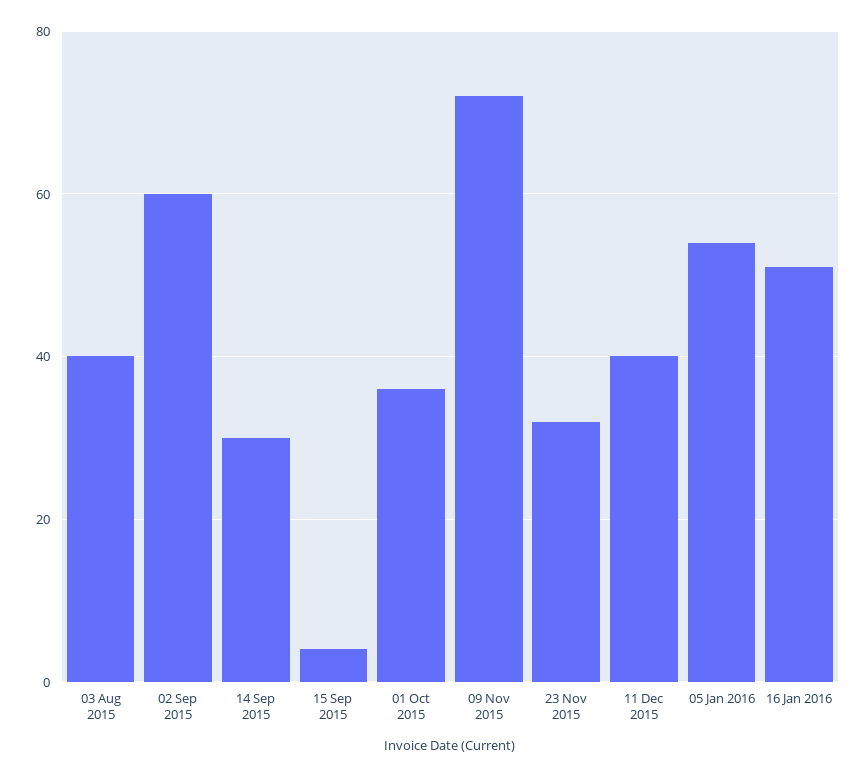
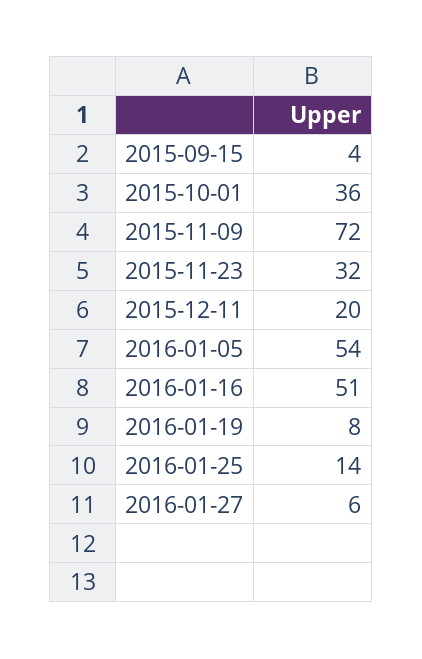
03 Aug 2015: 40 -> none
02 Sep 2015: 60 -> none
14 Sep 2015: 30 -> none
11 Dec 2015: 40 -> 20
2016-01-19: none -> 8
2016-01-25: none -> 14
2016-01-27: none -> 6

